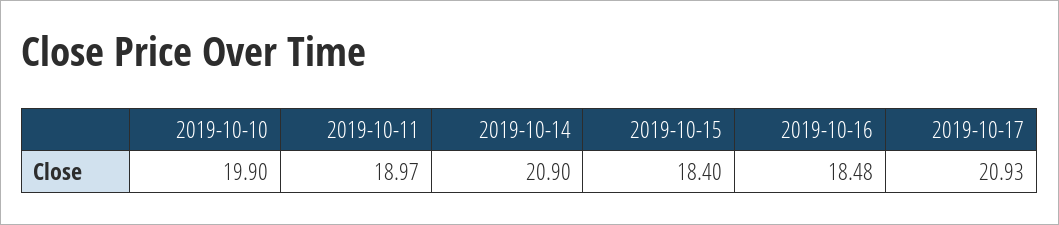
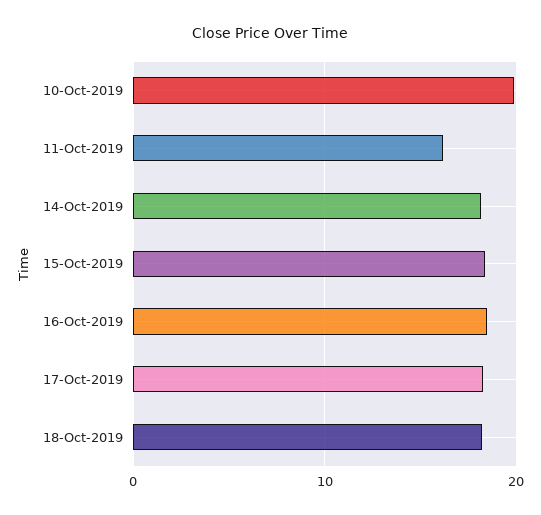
2019-10-11: 18.97 -> 16
2019-10-14: 20.9 -> 18
2019-10-17: 20.93 -> 18
18-Oct-2019: none -> 18

